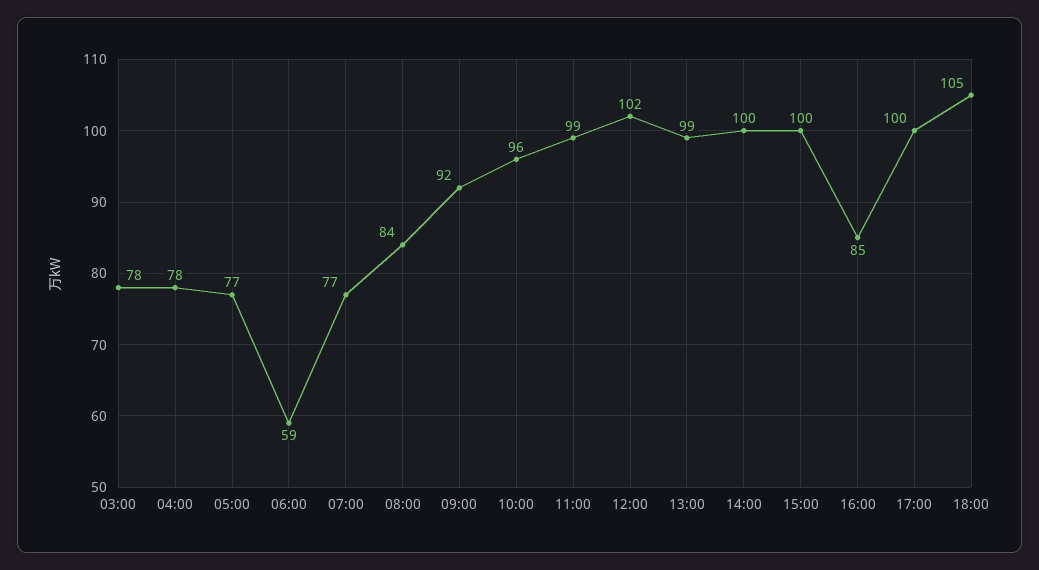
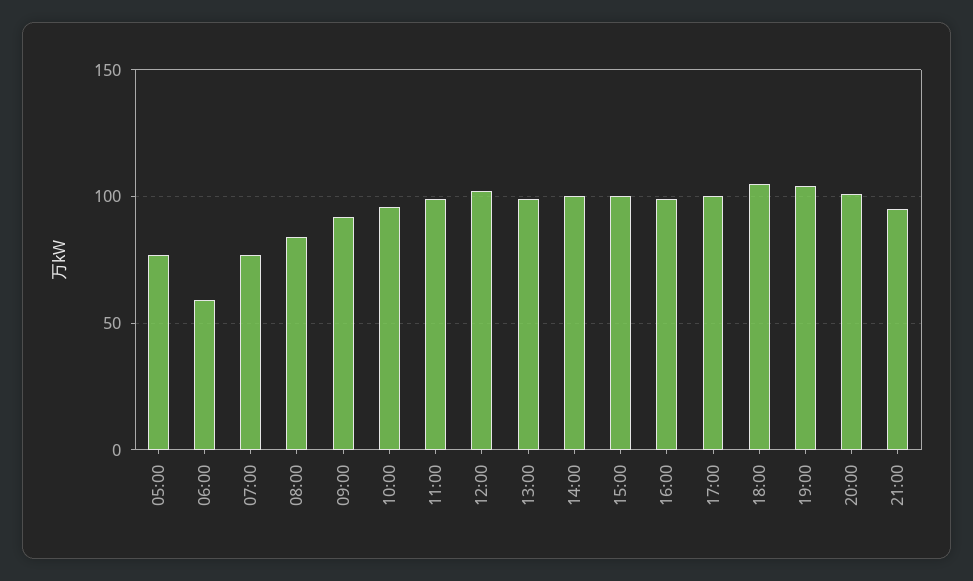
03:00: 78 -> none
04:00: 78 -> none
16:00: 85 -> 100
19:00: none -> 105
20:00: none -> 100
21:00: none -> 95

